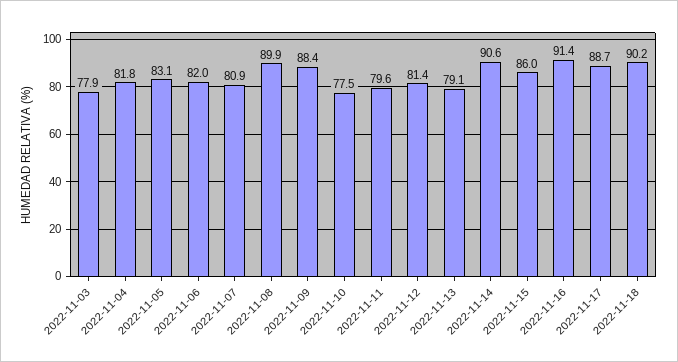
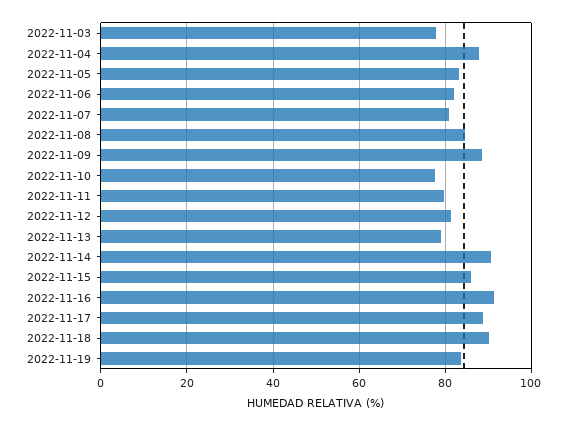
2022-11-04: 81.8 -> 88
2022-11-08: 89.9 -> 84
2022-11-19: none -> 84

